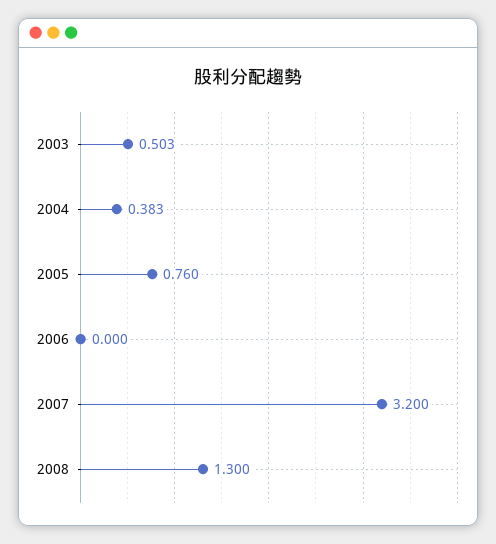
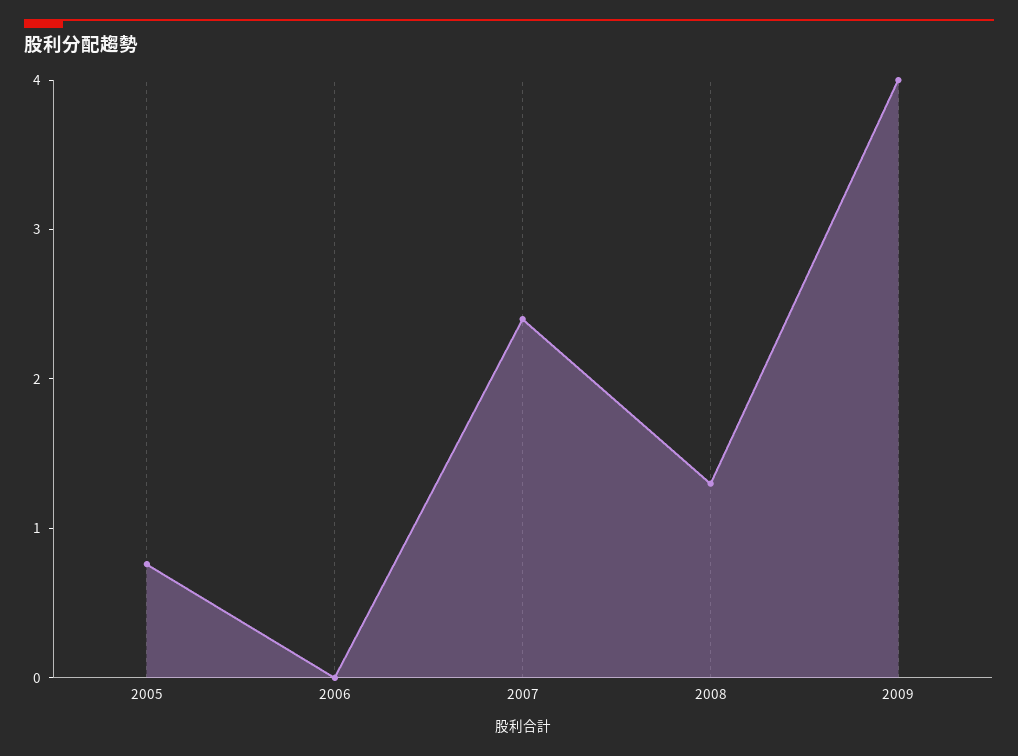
2003: 0.503 -> none
2004: 0.383 -> none
2007: 3.2 -> 2.4
2009: none -> 4

